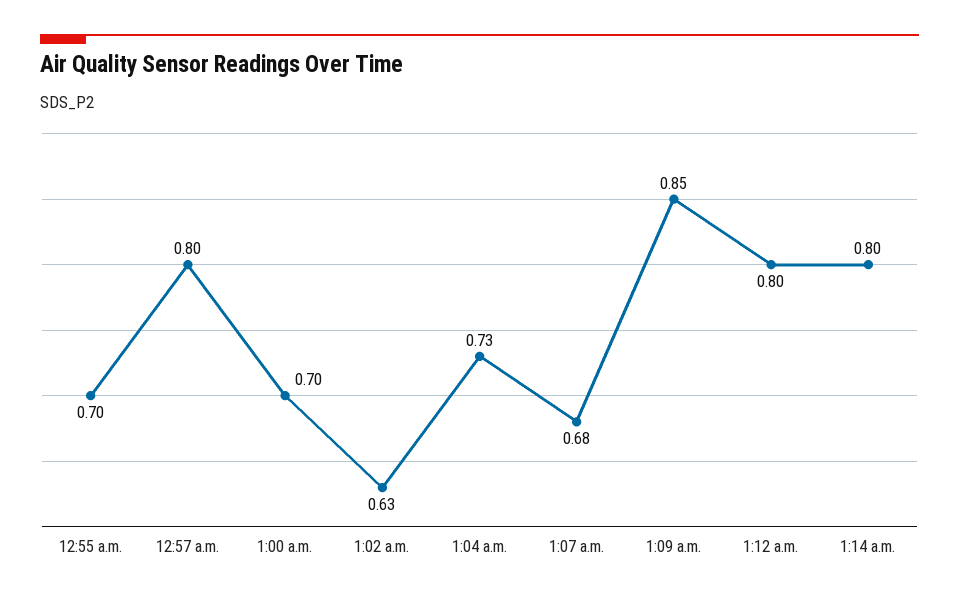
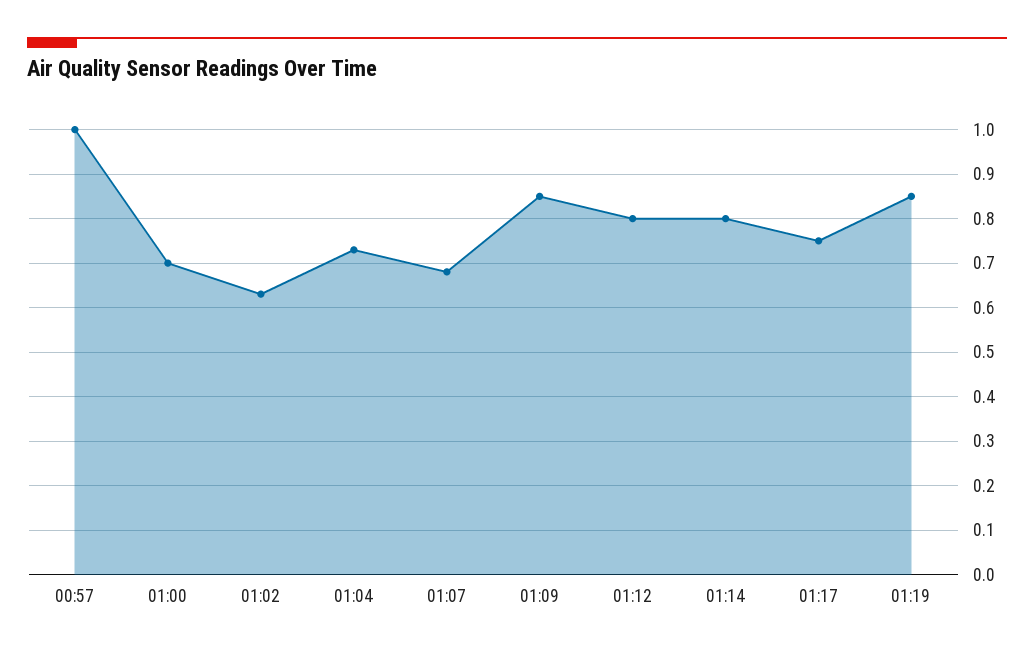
12:55 a.m.: 0.7 -> none
12:57 a.m.: 0.8 -> 1
01:17: none -> 0.75
01:19: none -> 0.85

